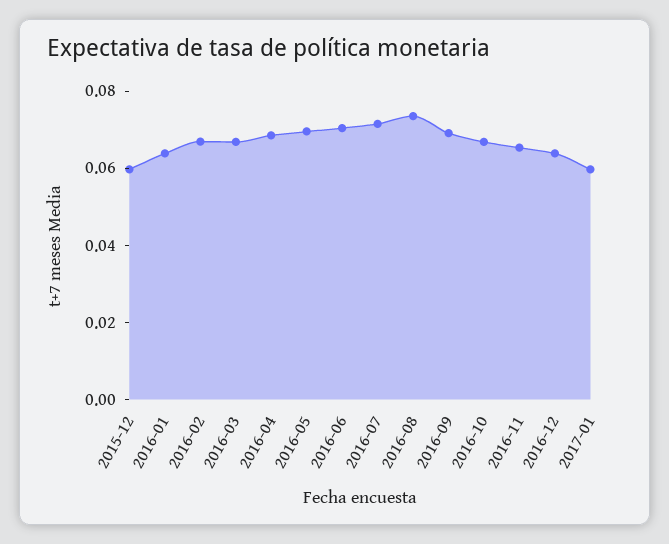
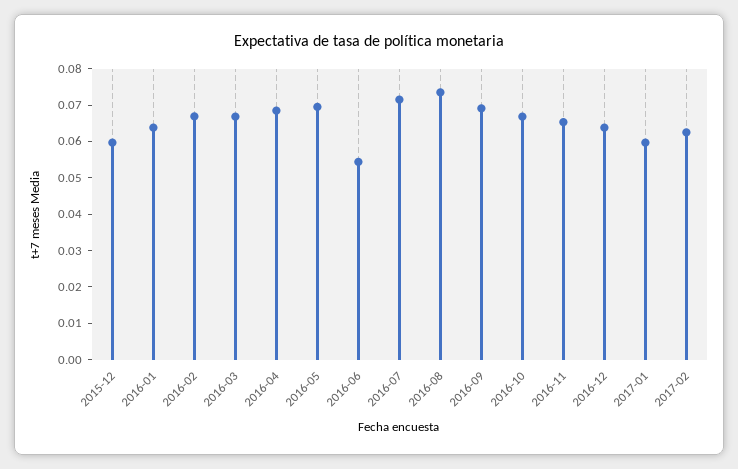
2016-06: 0.07 -> 0.055
2017-02: none -> 0.0625

